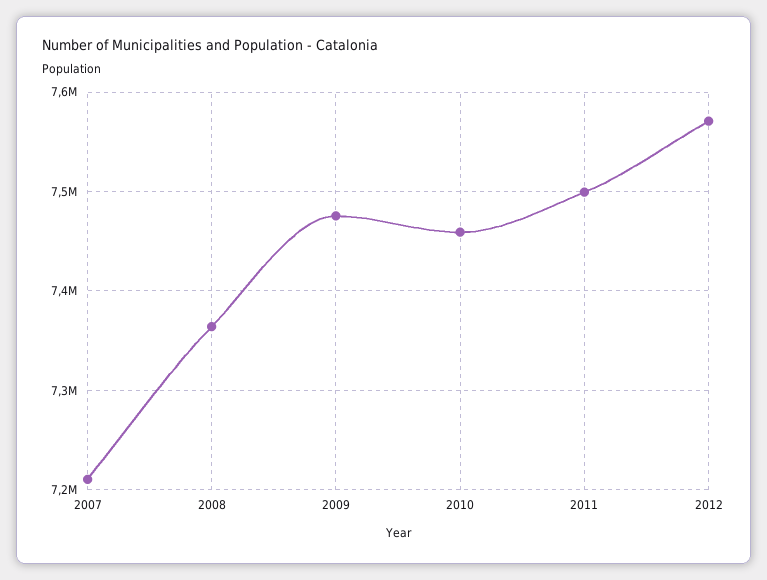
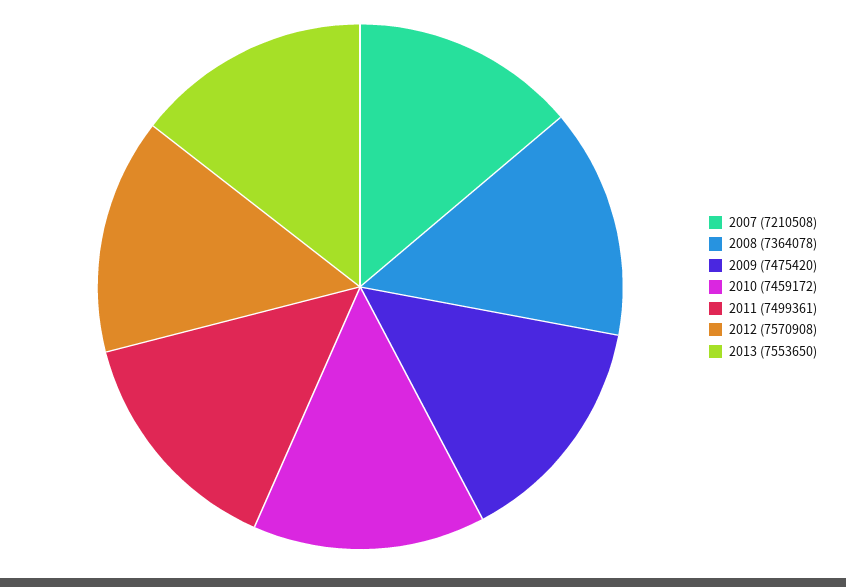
2013: none -> 7553650

